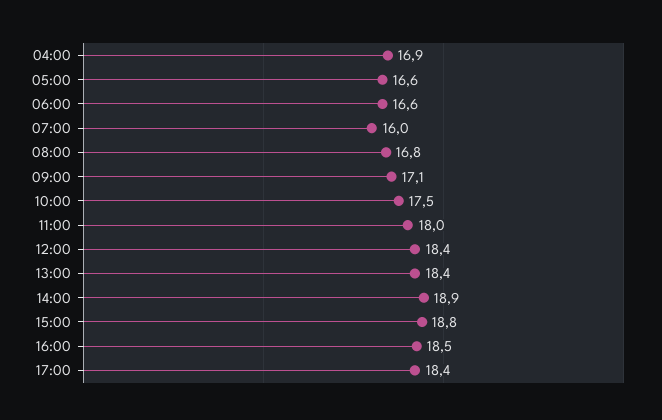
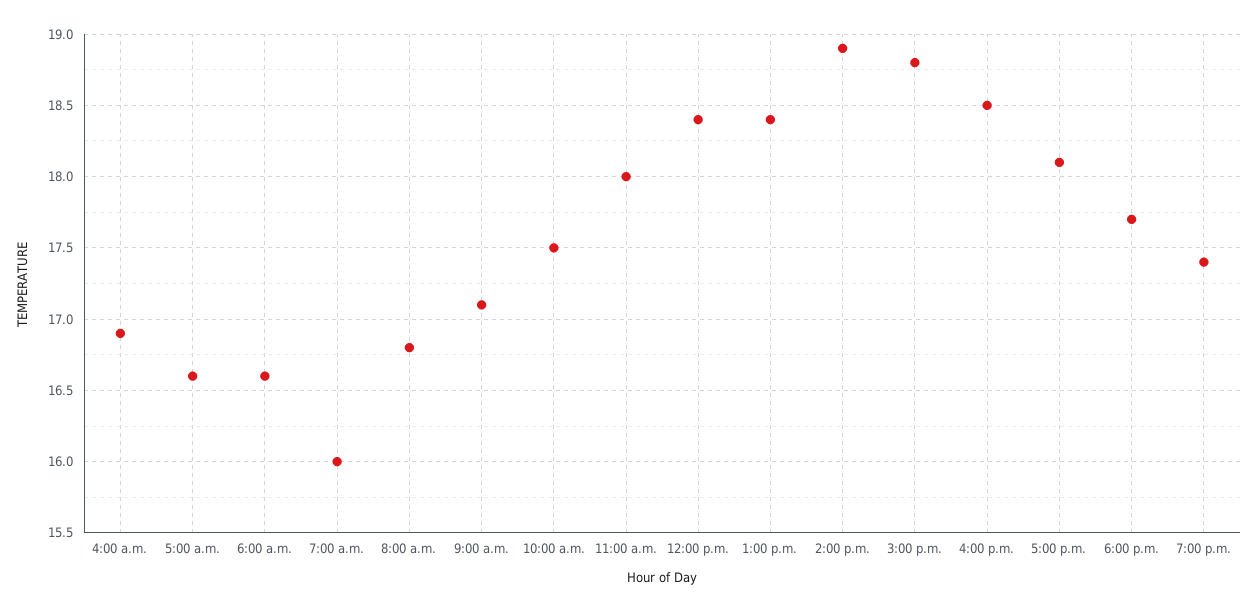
17:00: 18.4 -> 18.1
6:00 p.m.: none -> 17.7
7:00 p.m.: none -> 17.4

